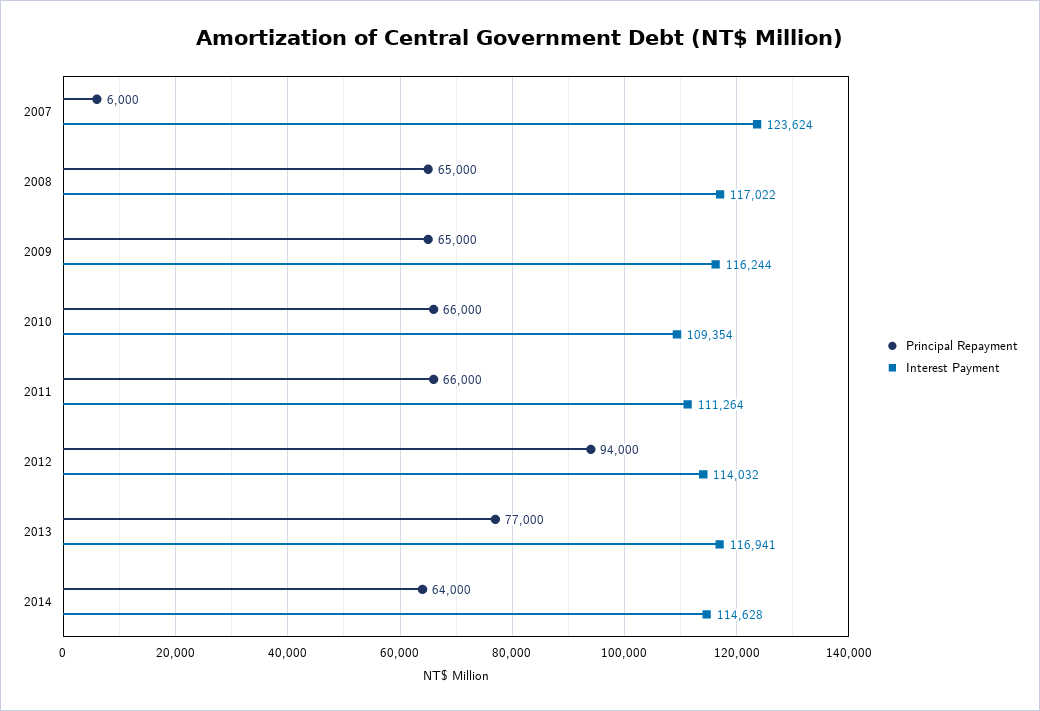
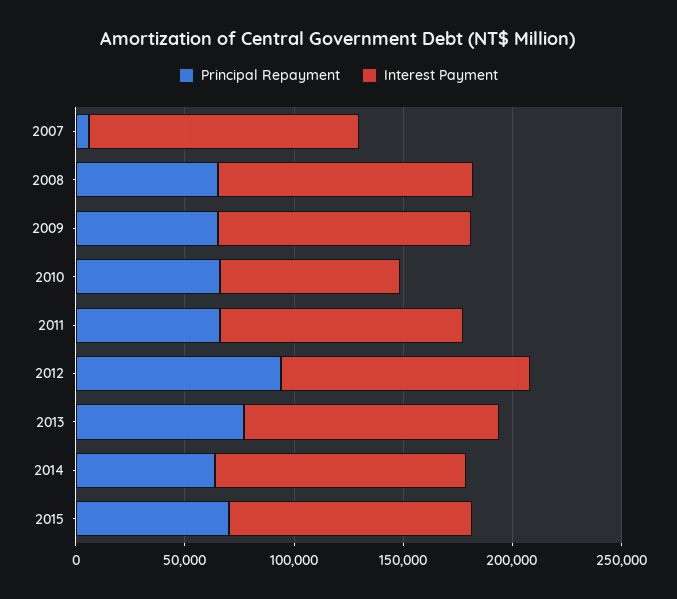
Interest Payment, 2010: 109354 -> 80000
Principal Repayment, 2015: none -> 70000
Interest Payment, 2015: none -> 110000

